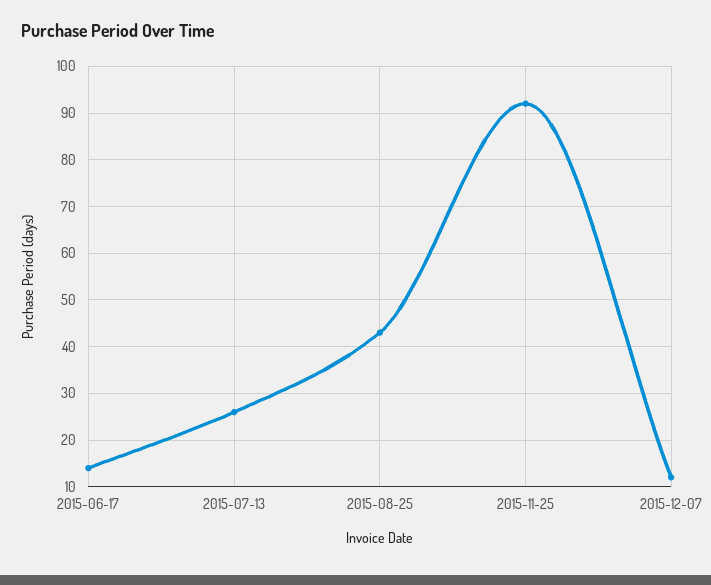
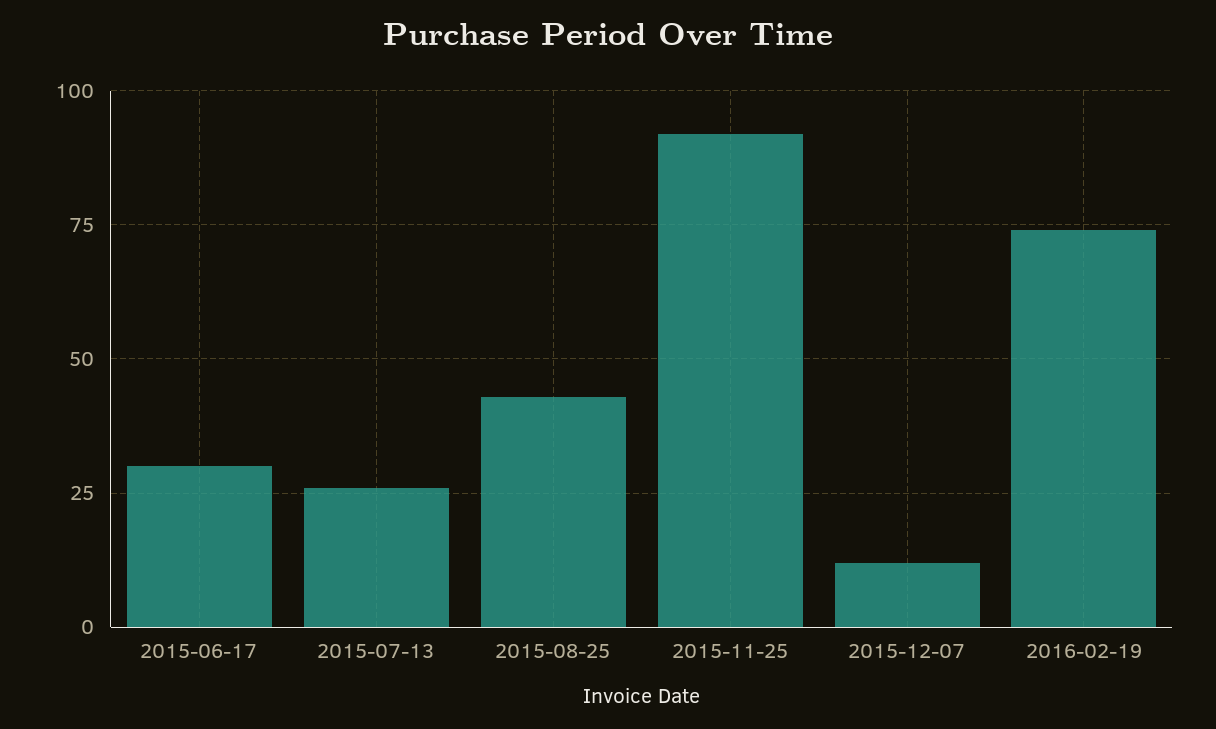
2015-06-17: 15 -> 30
2016-02-19: none -> 75

